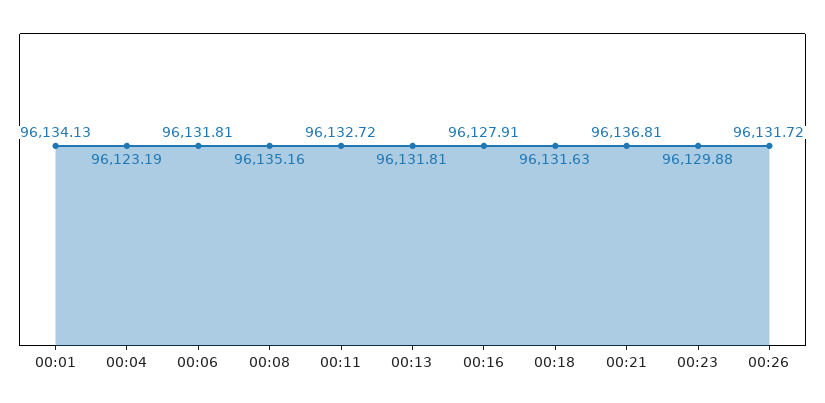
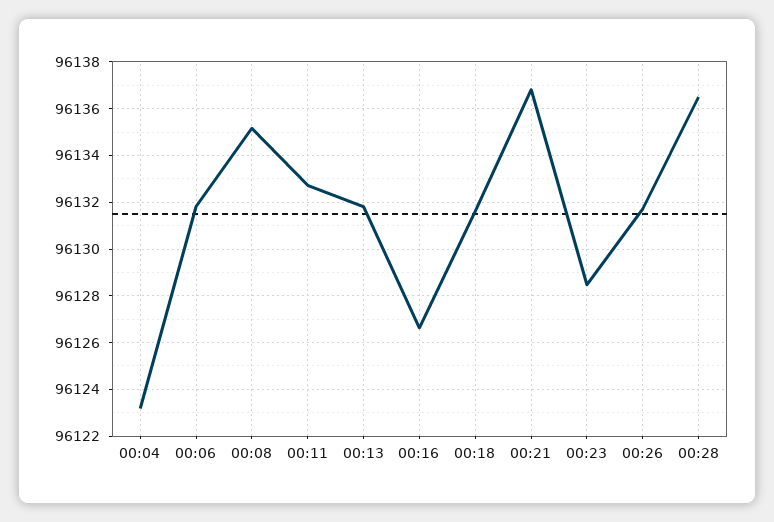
00:01: 96134.13 -> none
00:16: 96127.91 -> 96126.5
00:23: 96129.88 -> 96128.5
00:28: none -> 96136.5

